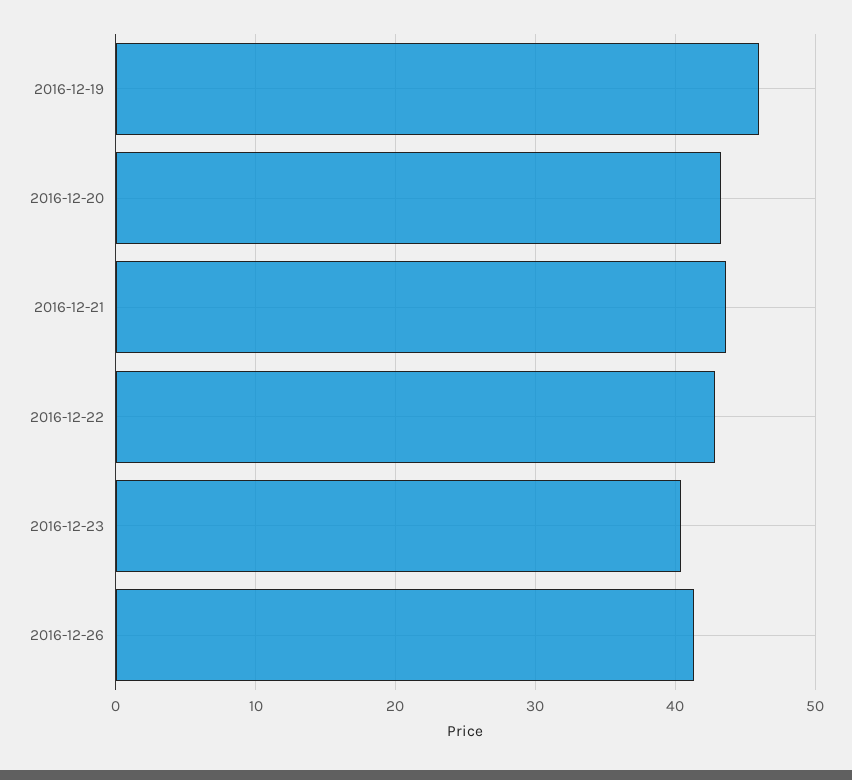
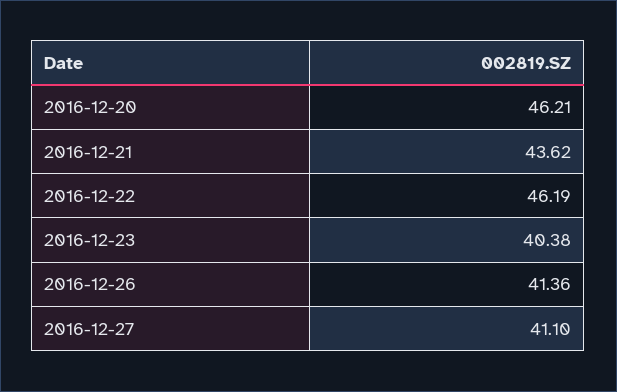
2016-12-19: 46 -> none
2016-12-20: 43 -> 46.21
2016-12-22: 43 -> 46.19
2016-12-27: none -> 41.1

